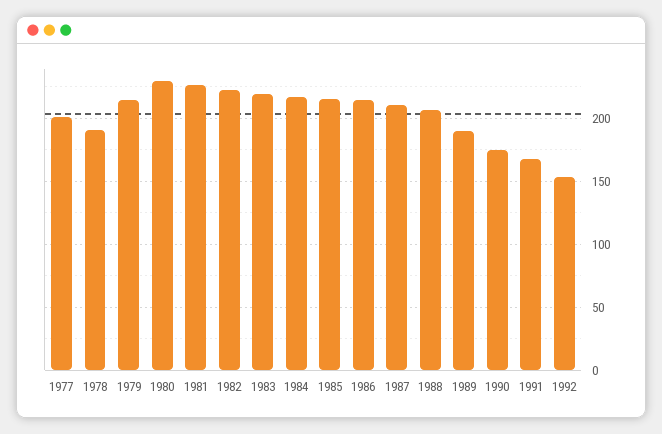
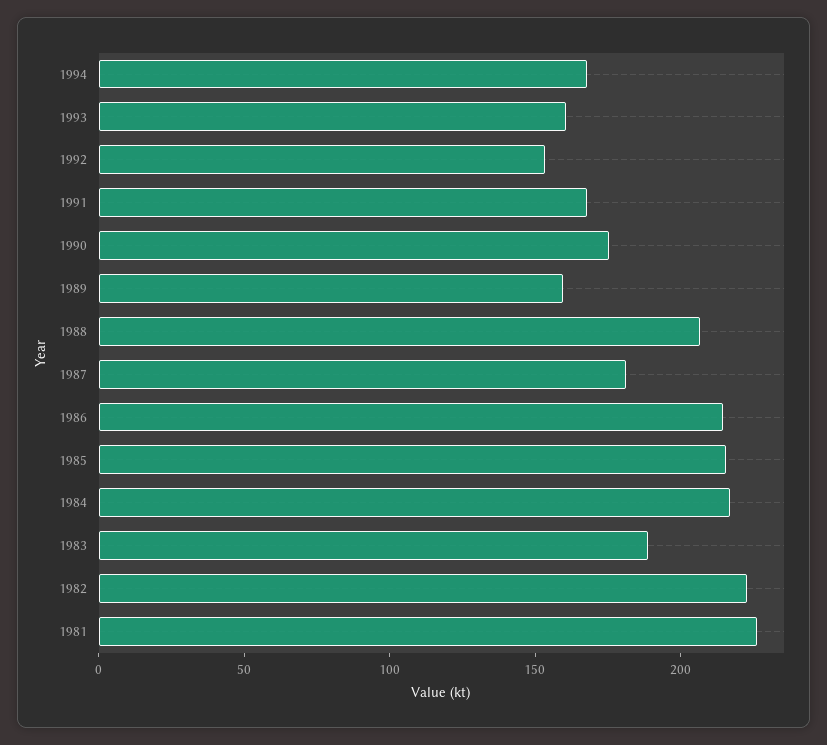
1977: 200 -> none
1978: 190 -> none
1979: 215 -> none
1980: 230 -> none
1983: 220 -> 190
1987: 210 -> 180
1989: 190 -> 160
1994: none -> 170
1993: none -> 160

